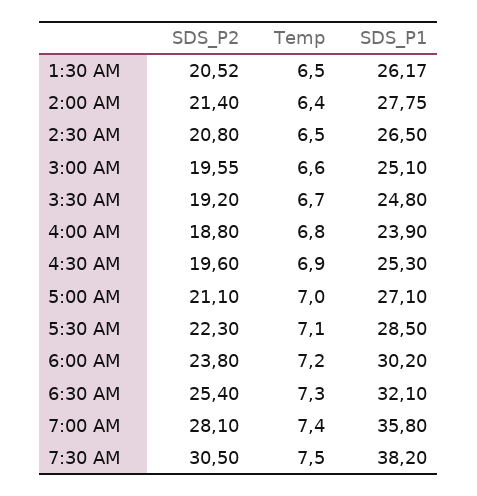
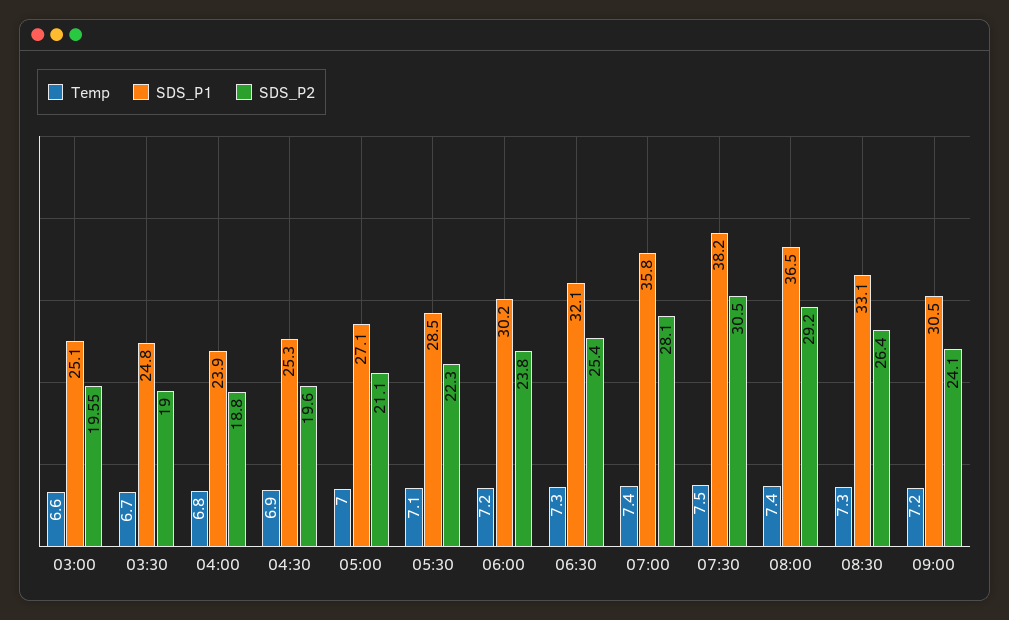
SDS_P2, 1:30 AM: 20.52 -> none
Temp, 1:30 AM: 6.5 -> none
SDS_P1, 1:30 AM: 26.17 -> none
SDS_P2, 2:00 AM: 21.4 -> none
Temp, 2:00 AM: 6.4 -> none
SDS_P1, 2:00 AM: 27.75 -> none
SDS_P2, 2:30 AM: 20.8 -> none
Temp, 2:30 AM: 6.5 -> none
SDS_P1, 2:30 AM: 26.5 -> none
SDS_P2, 3:30 AM: 19.2 -> 19
Temp, 08:00: none -> 7.4
SDS_P1, 08:00: none -> 36.5
SDS_P2, 08:00: none -> 29.2
Temp, 08:30: none -> 7.3
SDS_P1, 08:30: none -> 33.1
SDS_P2, 08:30: none -> 26.4
Temp, 09:00: none -> 7.2
SDS_P1, 09:00: none -> 30.5
SDS_P2, 09:00: none -> 24.1

